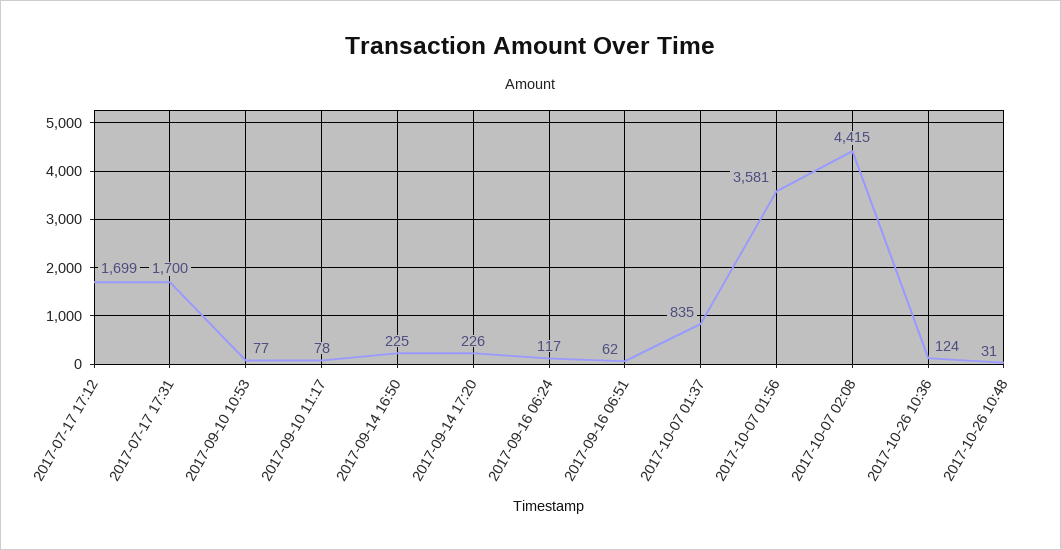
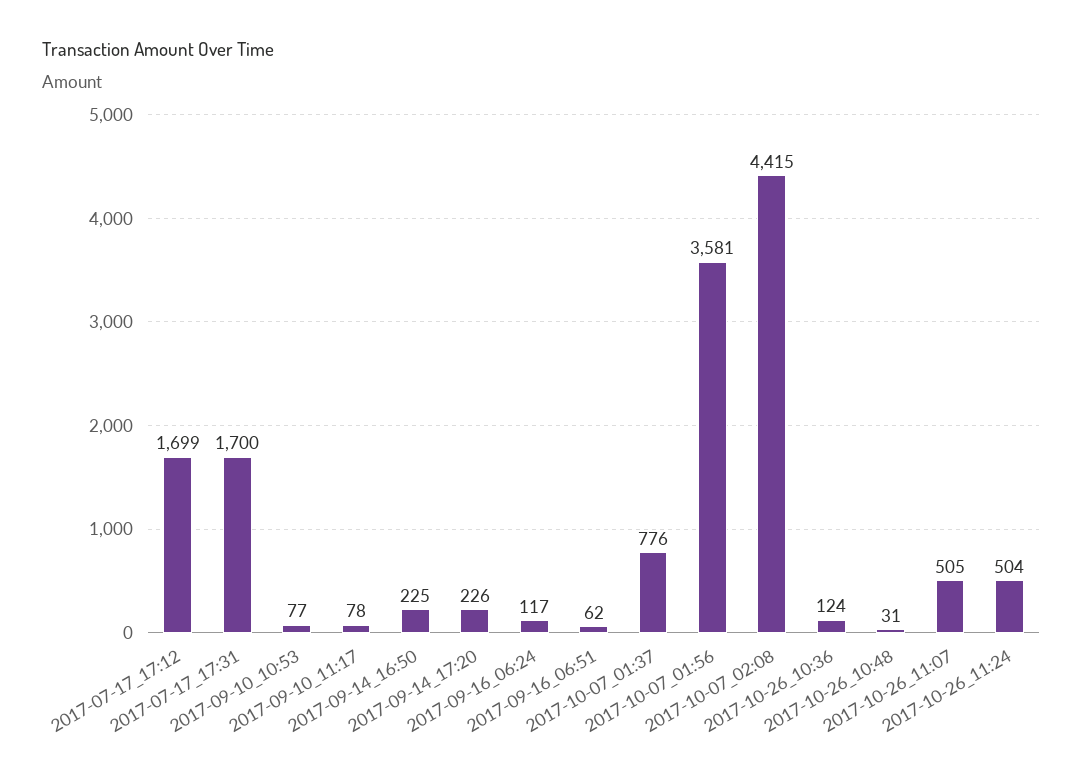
2017-10-07 01:37: 835 -> 776
2017-10-26_11:07: none -> 505
2017-10-26_11:24: none -> 504

